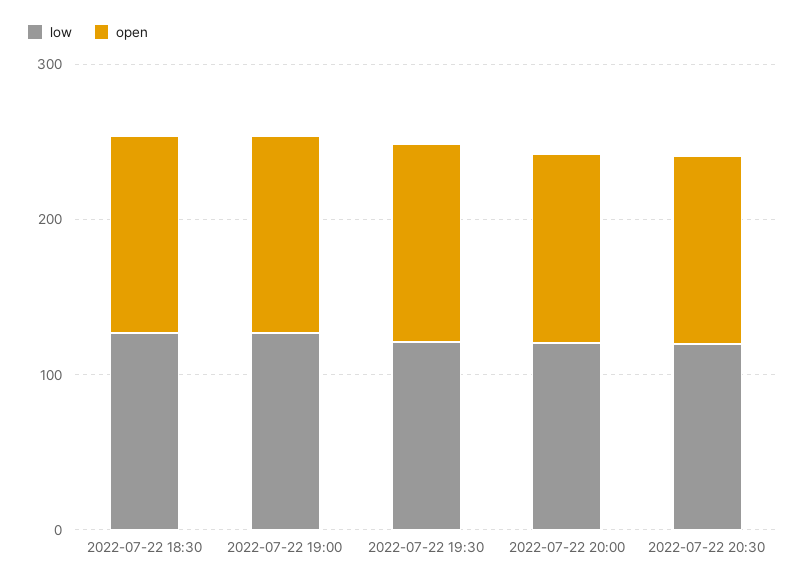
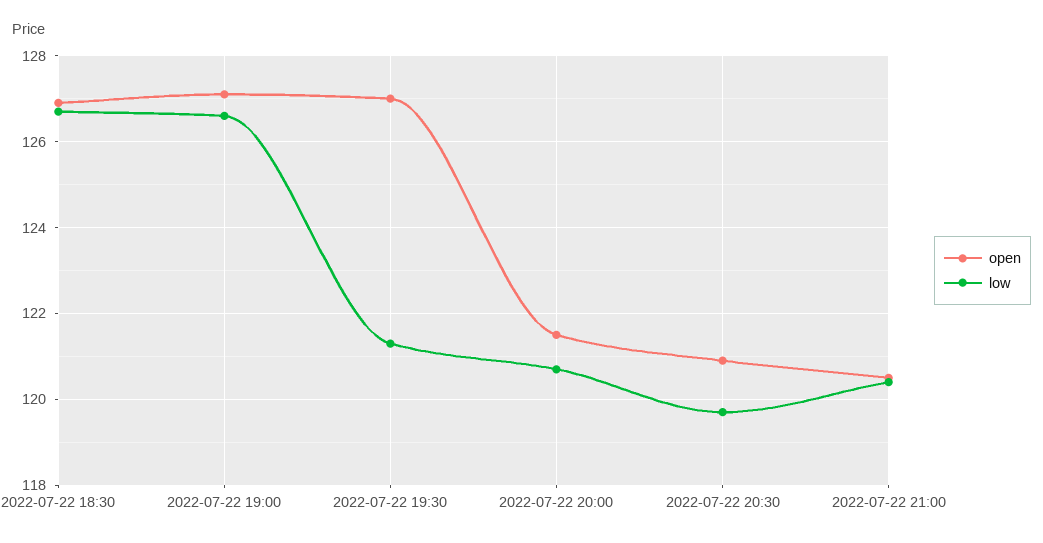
open, 2022-07-22 21:00: none -> 120.5
low, 2022-07-22 21:00: none -> 120.5

